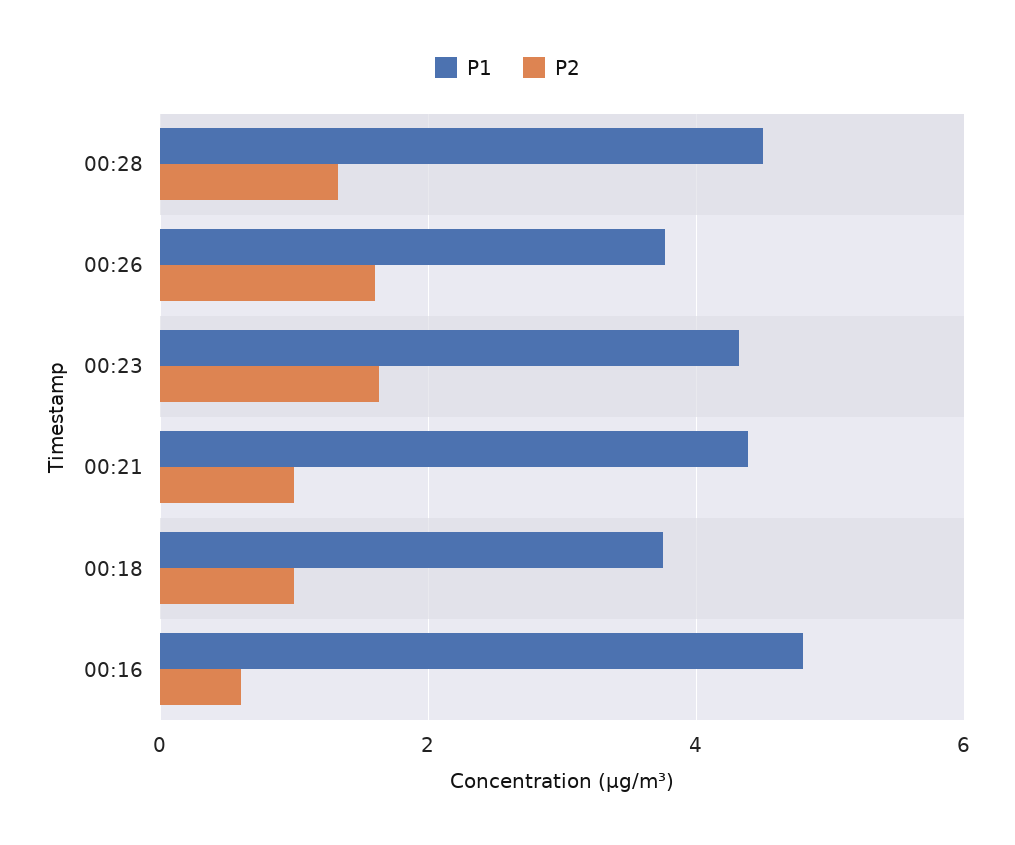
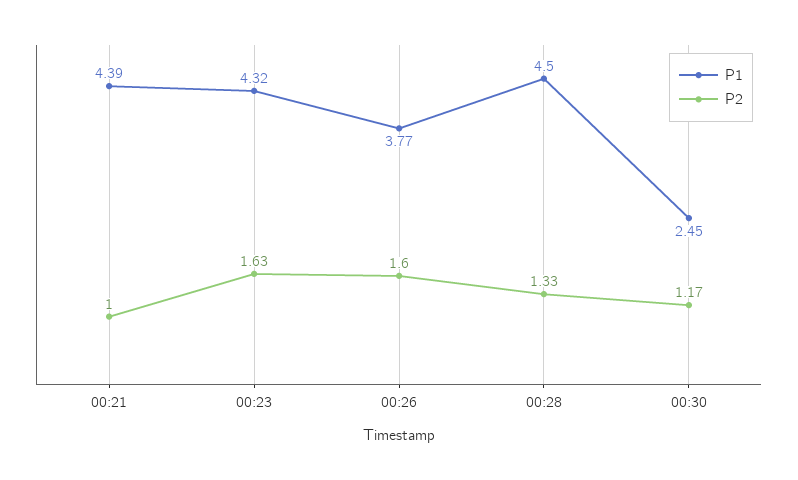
P1, 00:18: 3.8 -> none
P2, 00:18: 1 -> none
P1, 00:16: 4.8 -> none
P2, 00:16: 0.6 -> none
P1, 00:30: none -> 2.45
P2, 00:30: none -> 1.17

